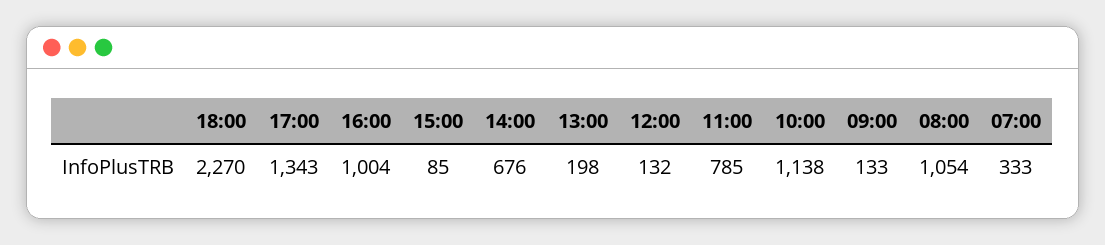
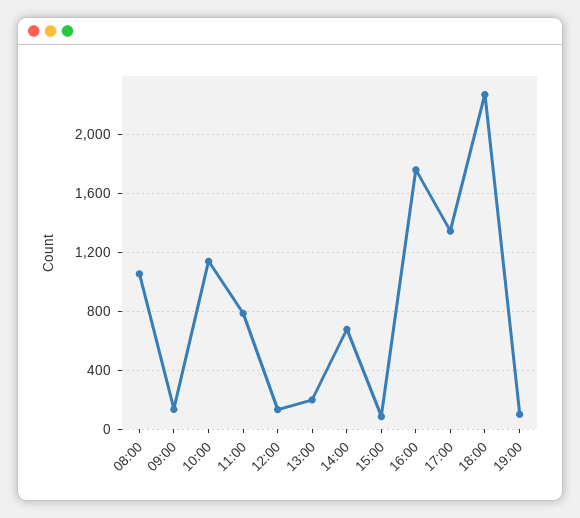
16:00: 1004 -> 1750
07:00: 333 -> none
19:00: none -> 100

